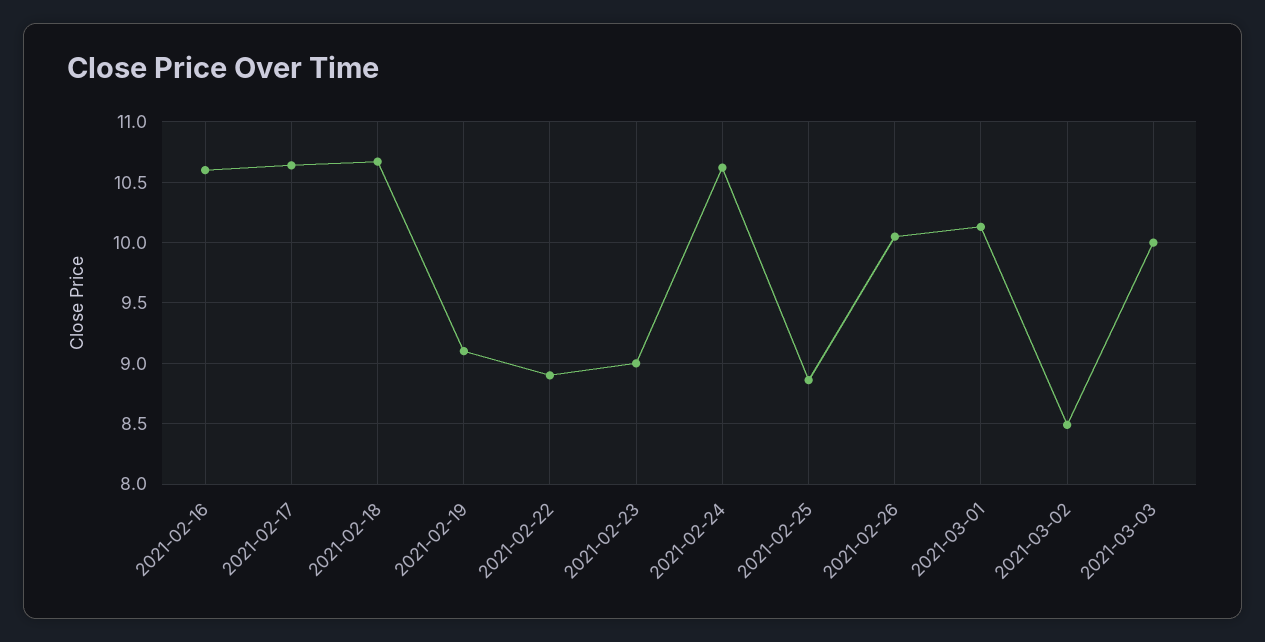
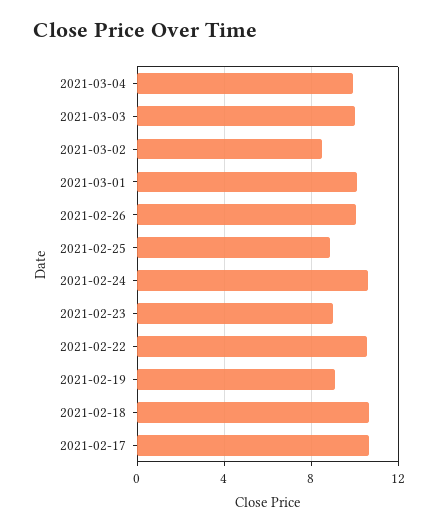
2021-02-16: 10.6 -> none
2021-02-22: 8.9 -> 10.5
2021-03-04: none -> 10

